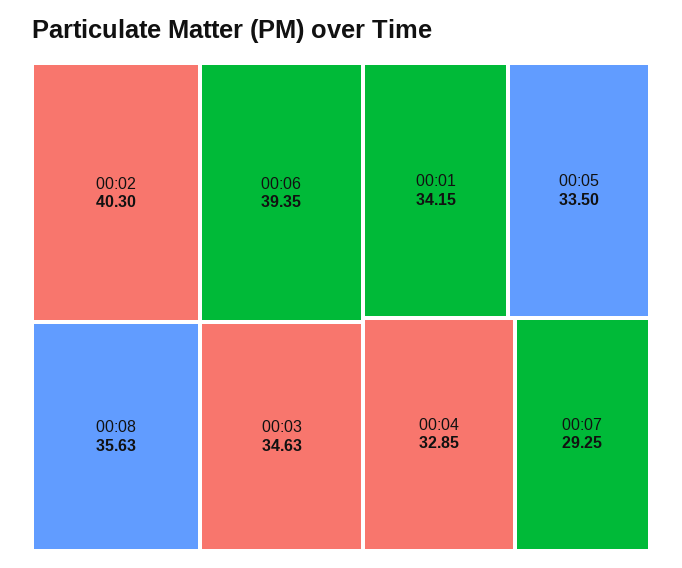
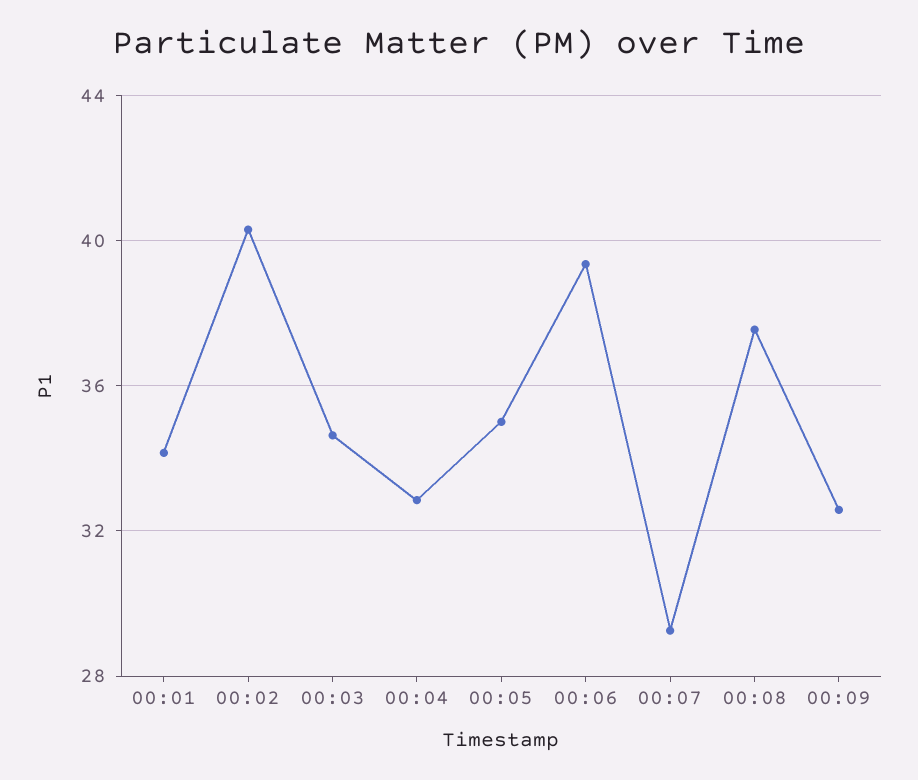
00:08: 35.63 -> 37.5
00:05: 33.5 -> 35
00:09: none -> 32.5

